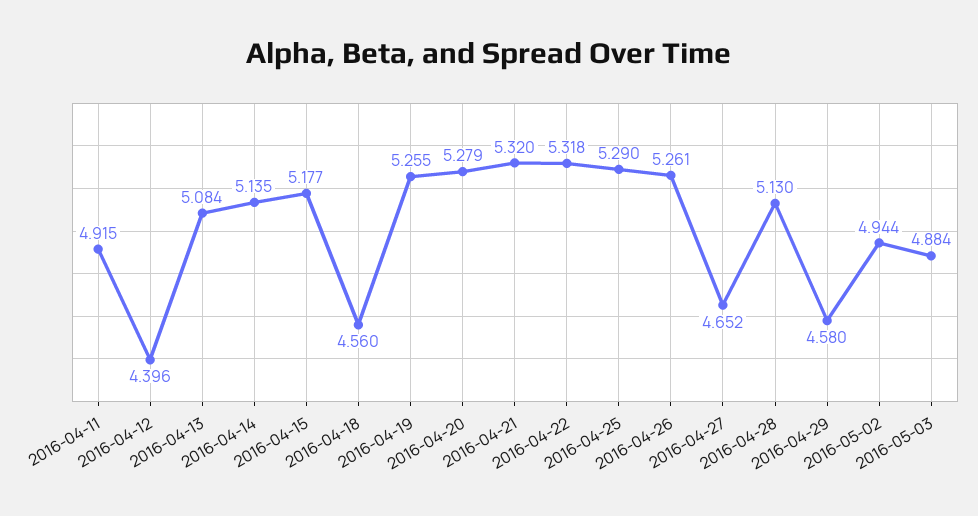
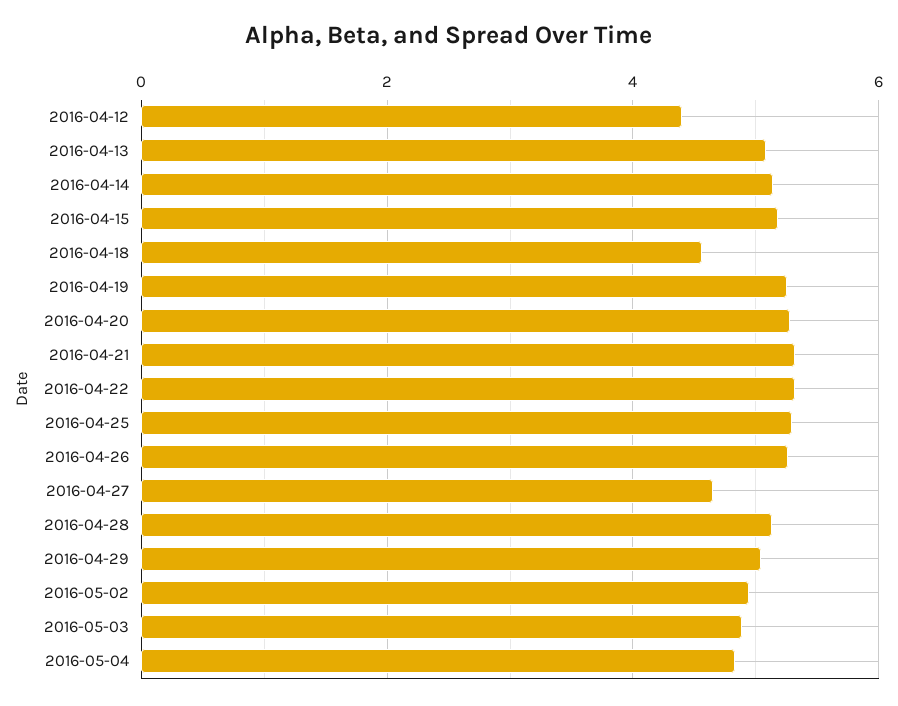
2016-04-11: 4.915 -> none
2016-04-29: 4.58 -> 5
2016-05-04: none -> 4.8

